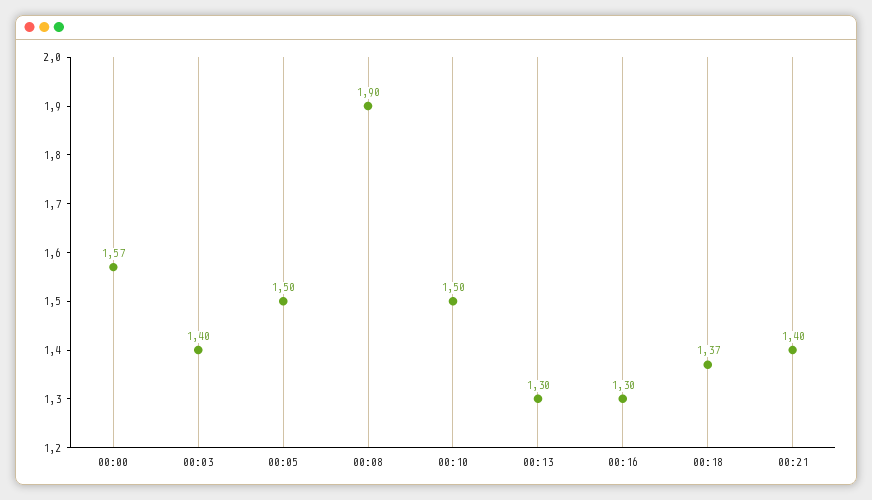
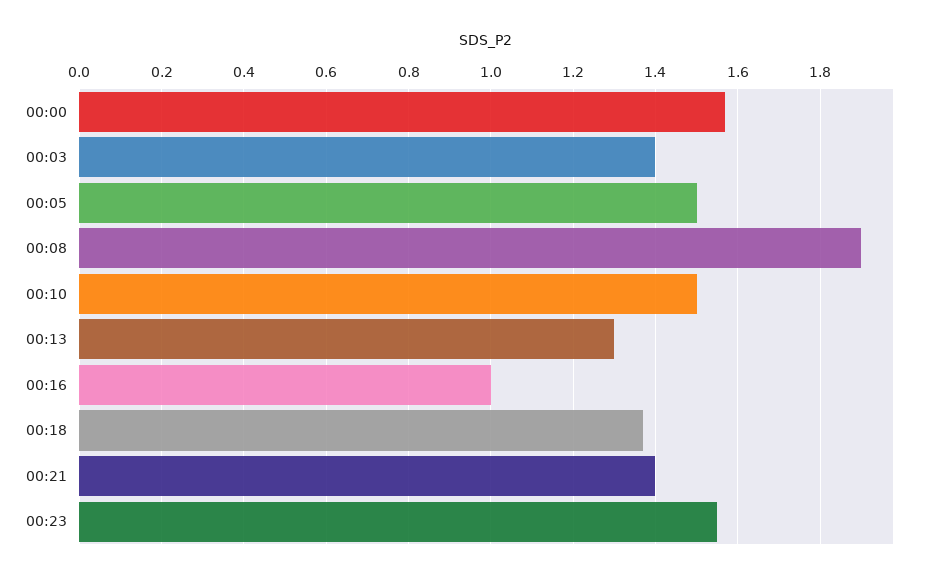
00:16: 1.3 -> 1
00:23: none -> 1.55

